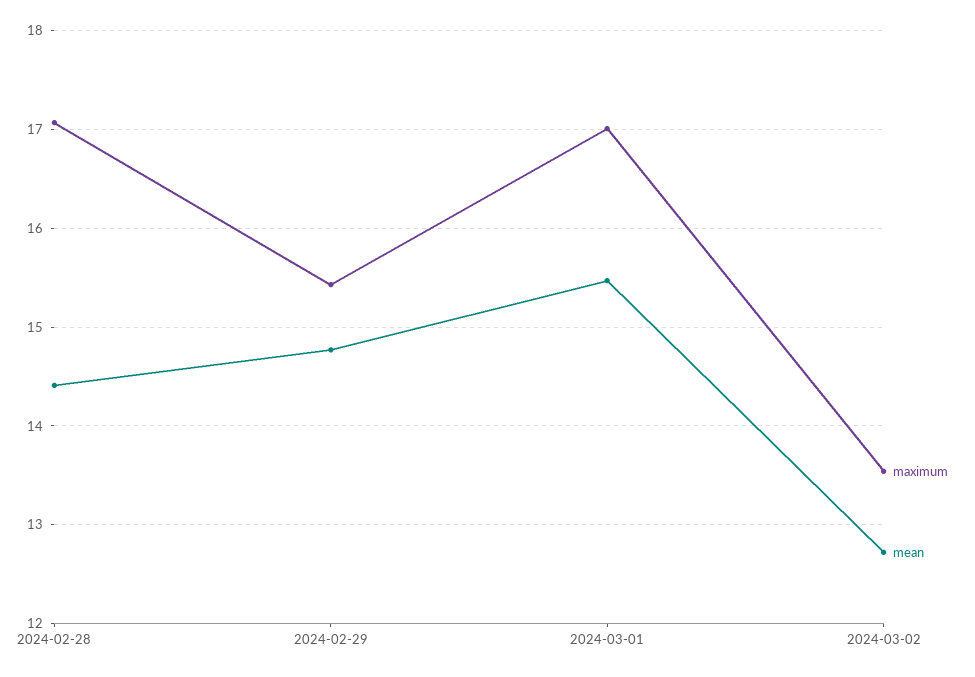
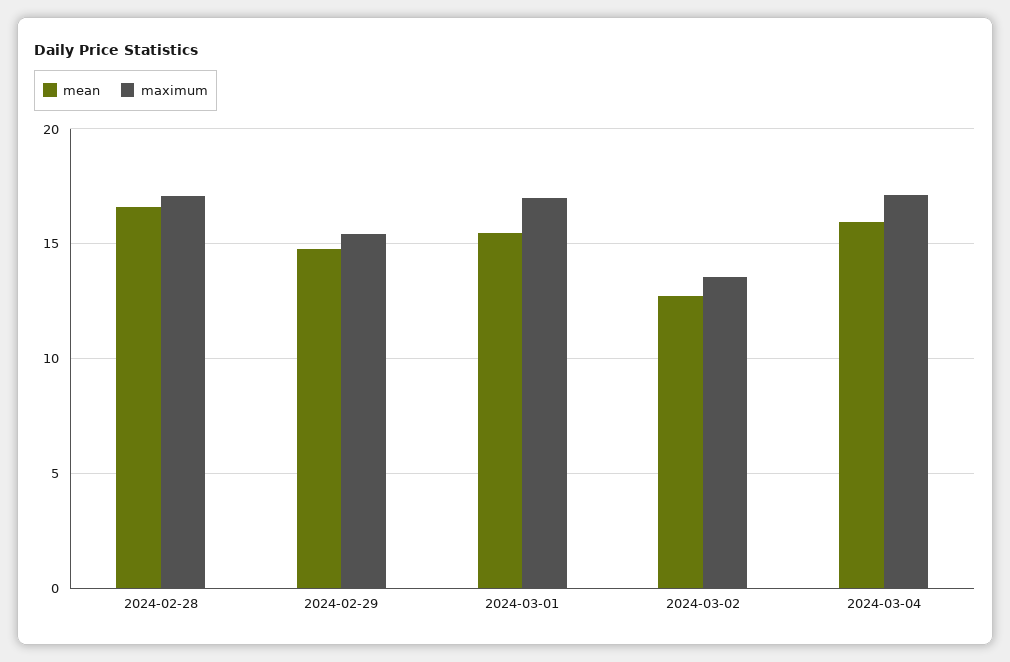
mean, 2024-02-28: 14.4 -> 16.5
mean, 2024-03-04: none -> 16
maximum, 2024-03-04: none -> 17

